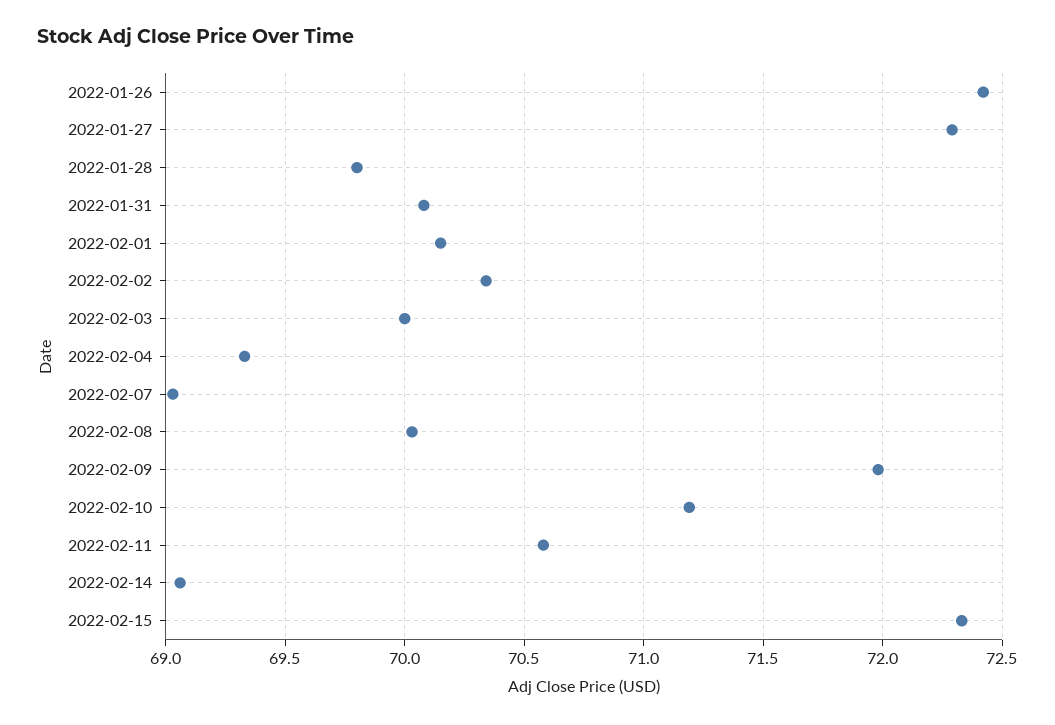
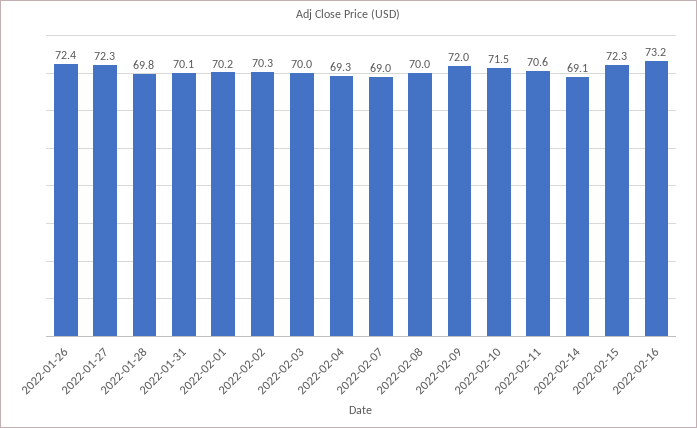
2022-02-10: 71.2 -> 71.5
2022-02-16: none -> 73.2

